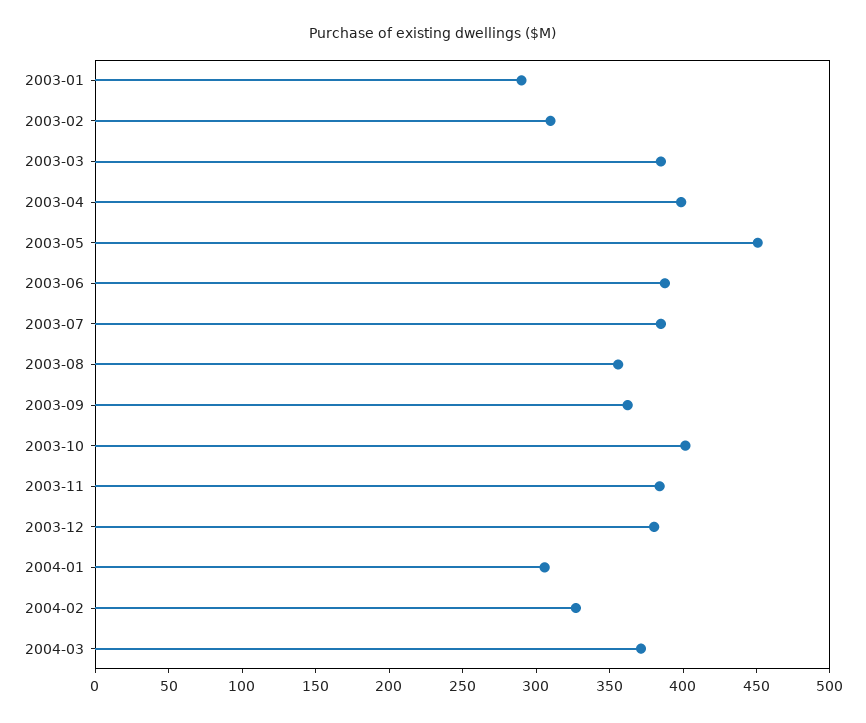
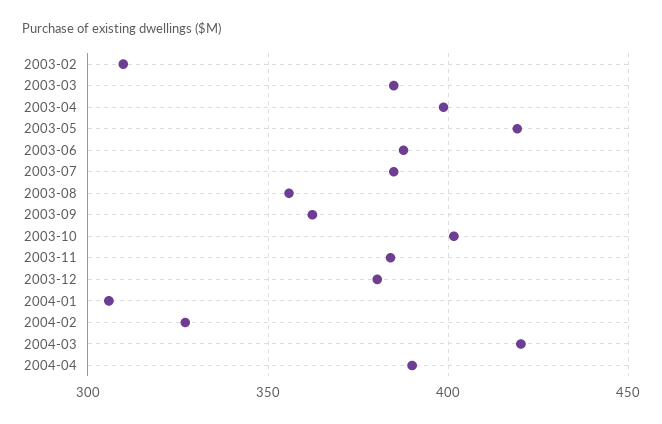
2003-01: 290 -> none
2003-05: 450 -> 420
2004-03: 370 -> 420
2004-04: none -> 390

